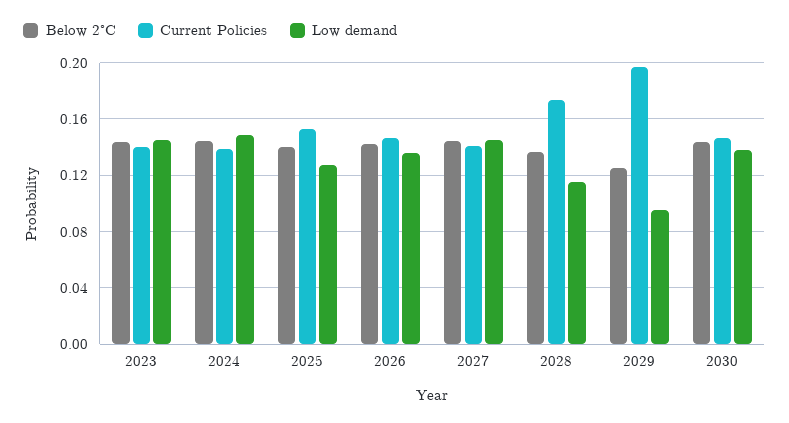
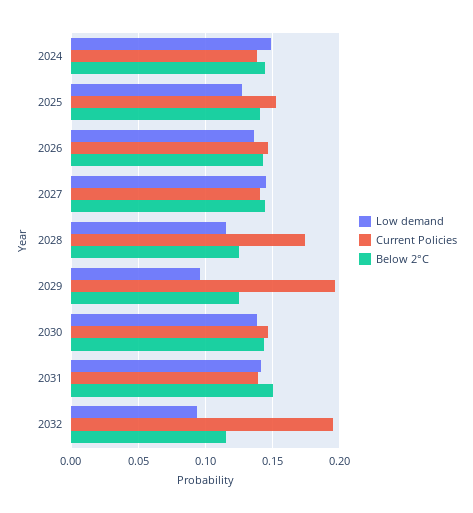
Below 2°C, 2023: 0.145 -> none
Current Policies, 2023: 0.14 -> none
Low demand, 2023: 0.145 -> none
Below 2°C, 2028: 0.135 -> 0.125
Low demand, 2031: none -> 0.14
Current Policies, 2031: none -> 0.14
Below 2°C, 2031: none -> 0.15
Low demand, 2032: none -> 0.095
Current Policies, 2032: none -> 0.195
Below 2°C, 2032: none -> 0.115

